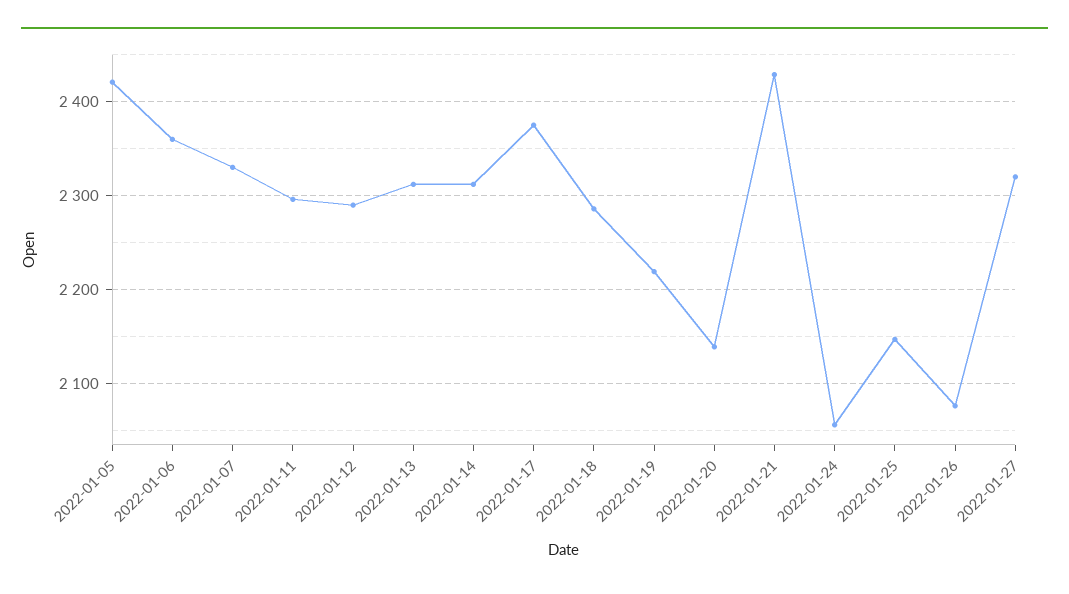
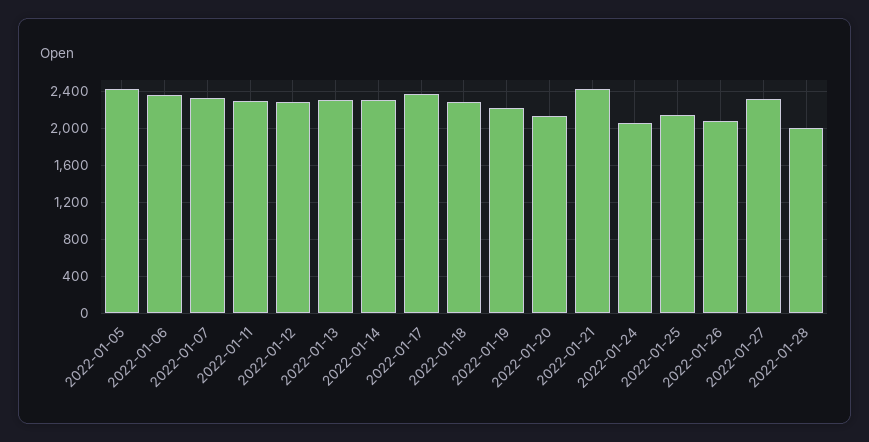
2022-01-28: none -> 2000

